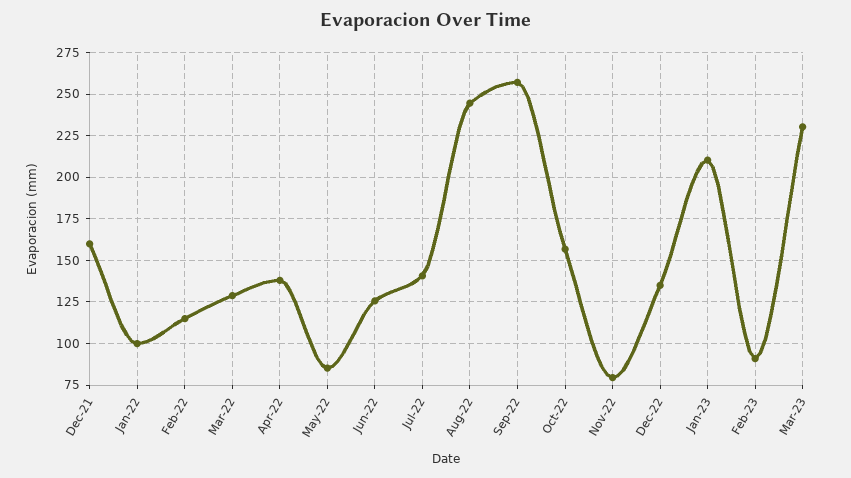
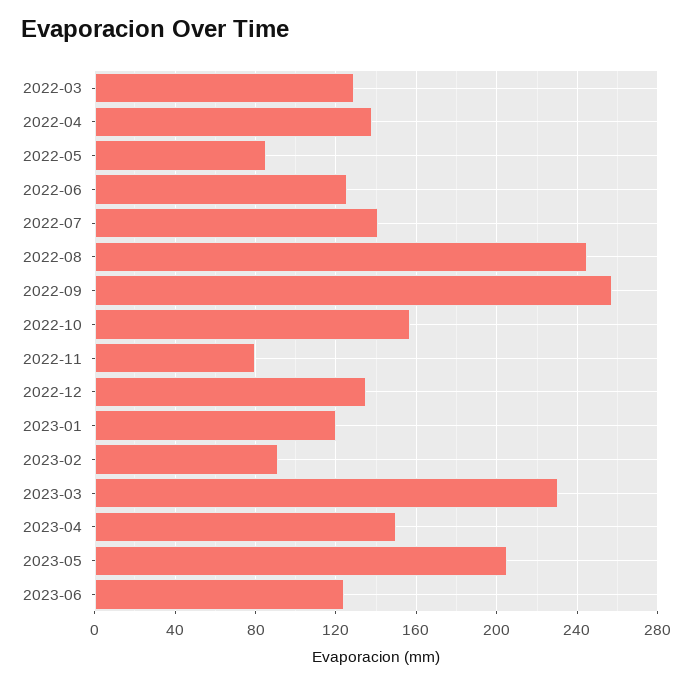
Dec-21: 160 -> none
Jan-22: 100 -> none
Feb-22: 115 -> none
Jan-23: 210 -> 120
2023-04: none -> 150
2023-05: none -> 205
2023-06: none -> 125

